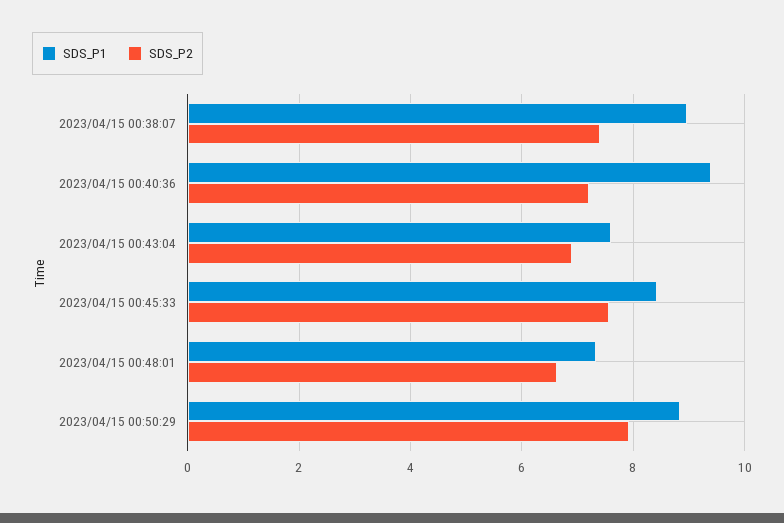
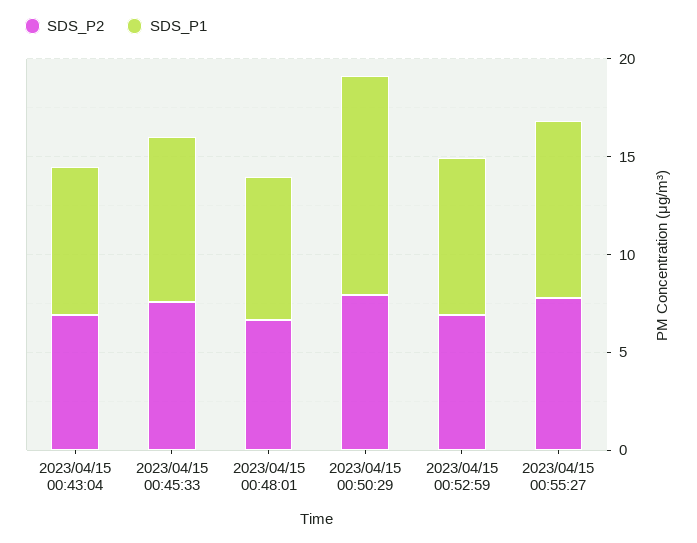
SDS_P1, 2023/04/15 00:38:07: 9 -> none
SDS_P2, 2023/04/15 00:38:07: 7.4 -> none
SDS_P1, 2023/04/15 00:40:36: 9.4 -> none
SDS_P2, 2023/04/15 00:40:36: 7.2 -> none
SDS_P1, 2023/04/15 00:50:29: 8.8 -> 11
SDS_P2, 2023/04/15 00:52:59: none -> 7
SDS_P1, 2023/04/15 00:52:59: none -> 8
SDS_P2, 2023/04/15 00:55:27: none -> 8
SDS_P1, 2023/04/15 00:55:27: none -> 9

